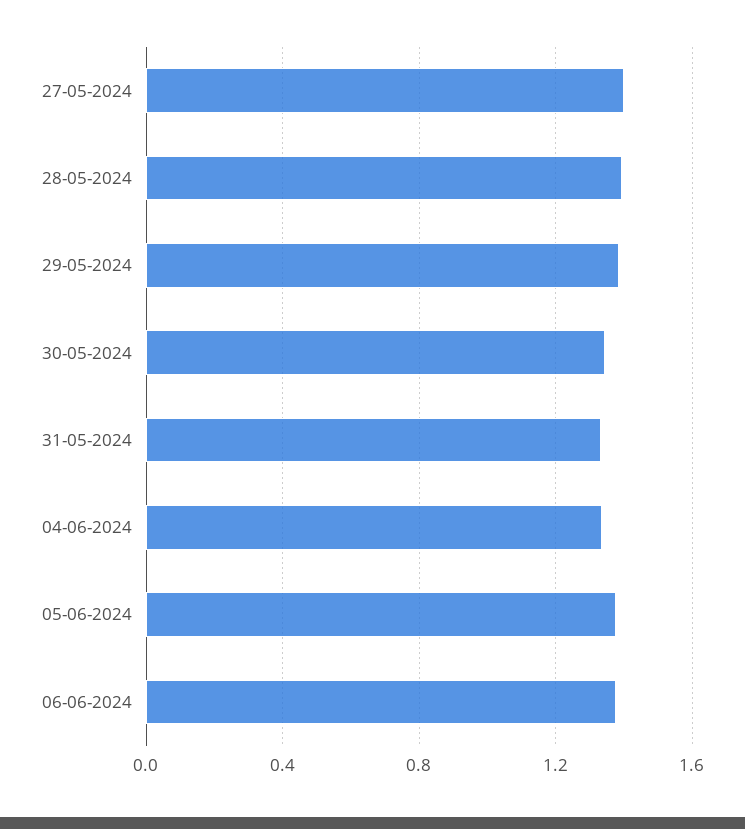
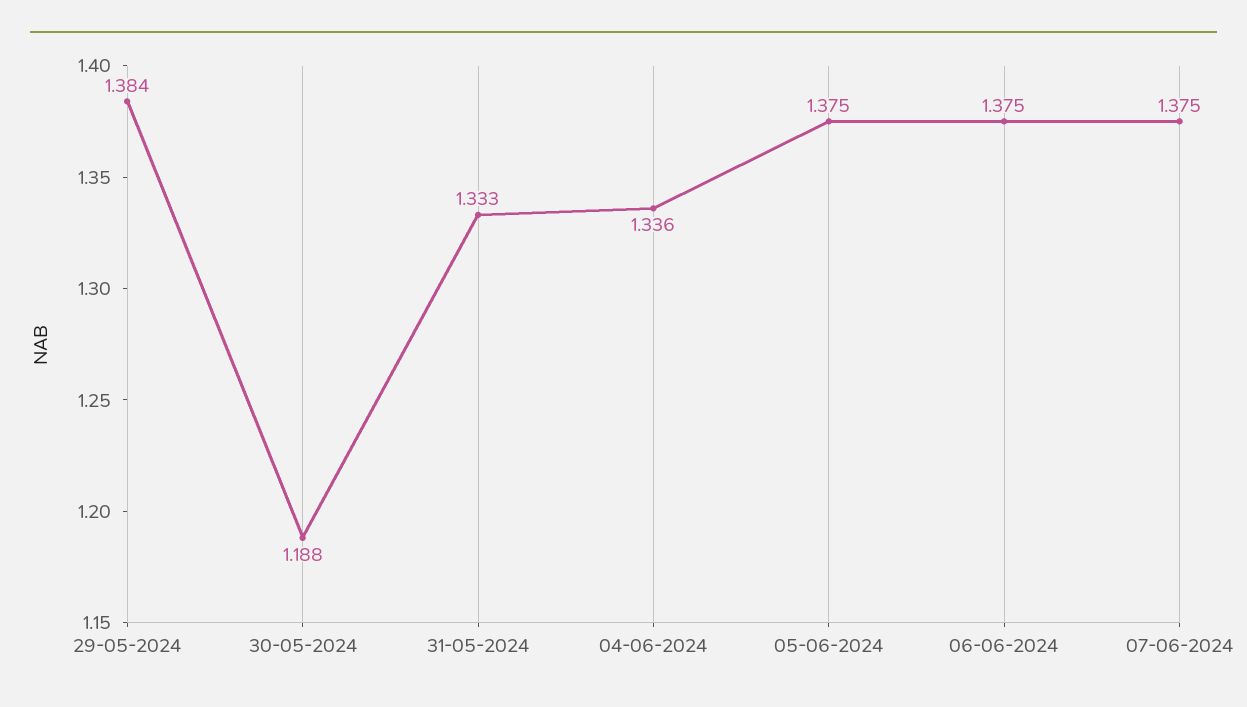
27-05-2024: 1.4 -> none
28-05-2024: 1.4 -> none
30-05-2024: 1.35 -> 1.188
07-06-2024: none -> 1.375

